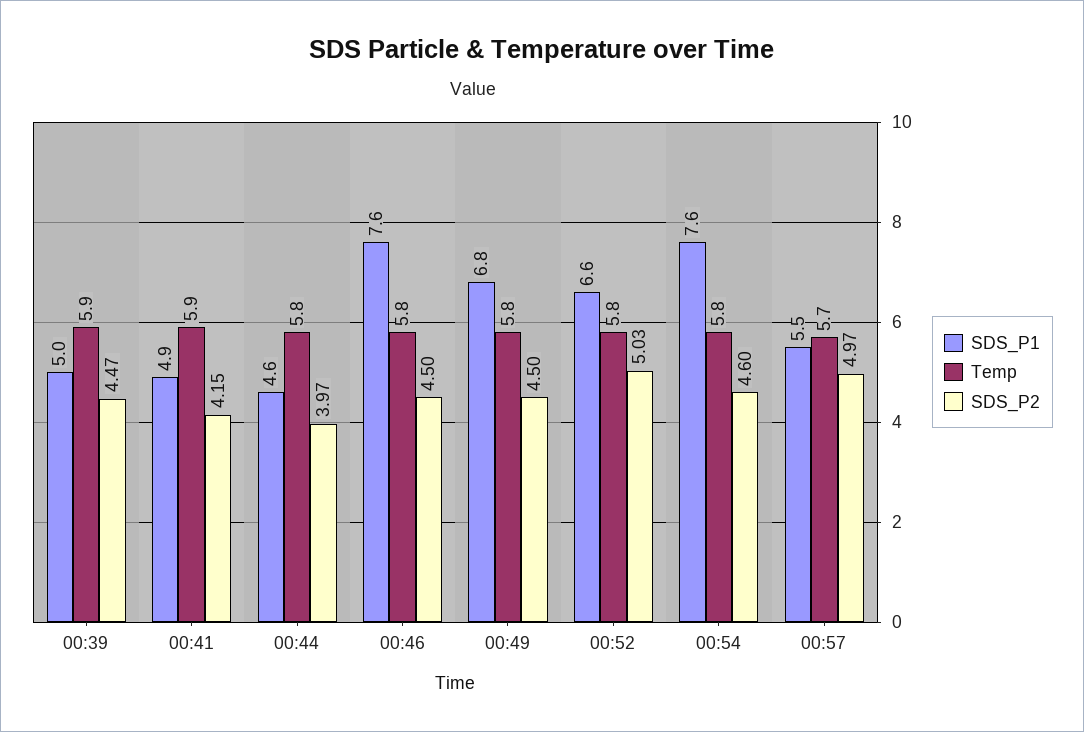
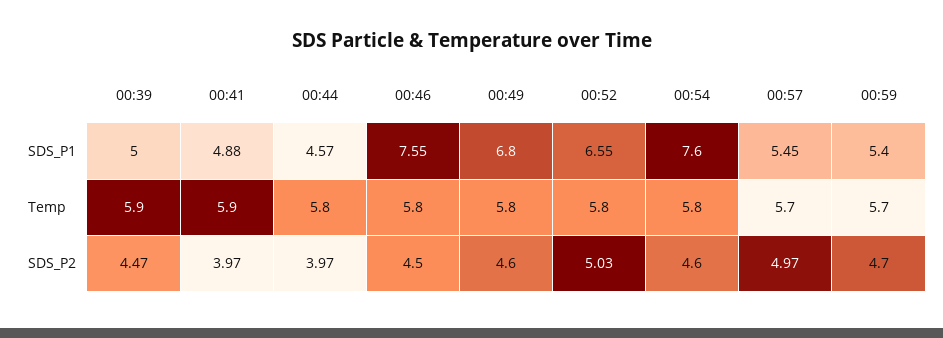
SDS_P2, 00:41: 4.15 -> 3.97
SDS_P2, 00:49: 4.5 -> 4.6
SDS_P1, 00:59: none -> 5.4
Temp, 00:59: none -> 5.7
SDS_P2, 00:59: none -> 4.7

